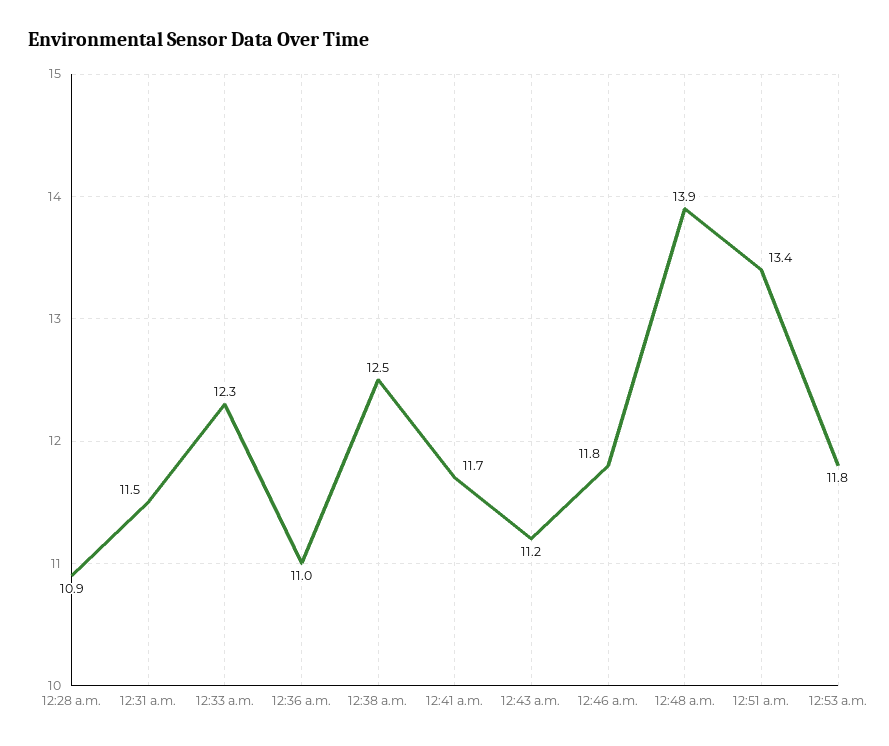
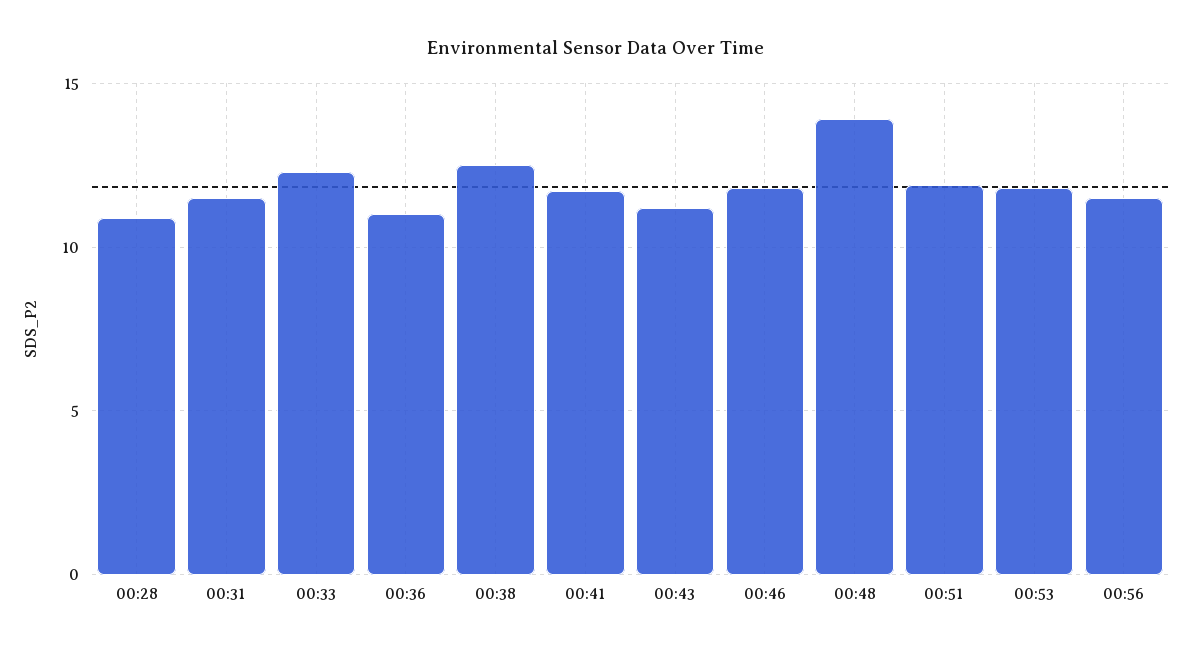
12:51 a.m.: 13.4 -> 12
00:56: none -> 11.5

